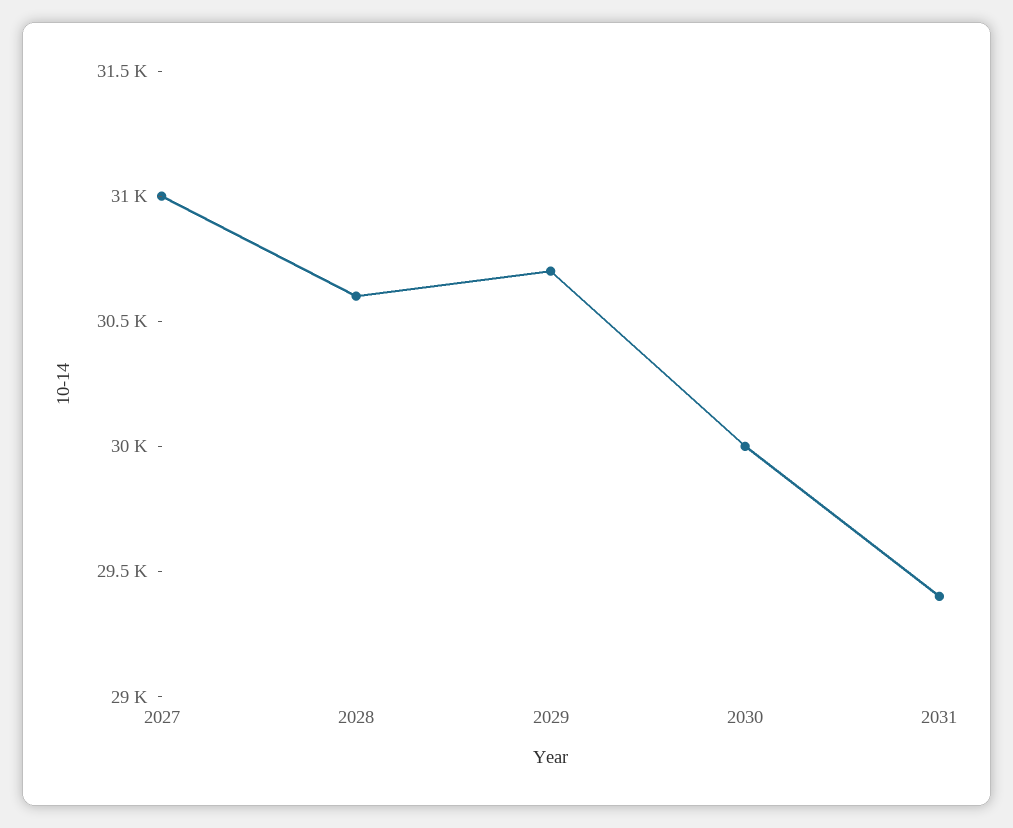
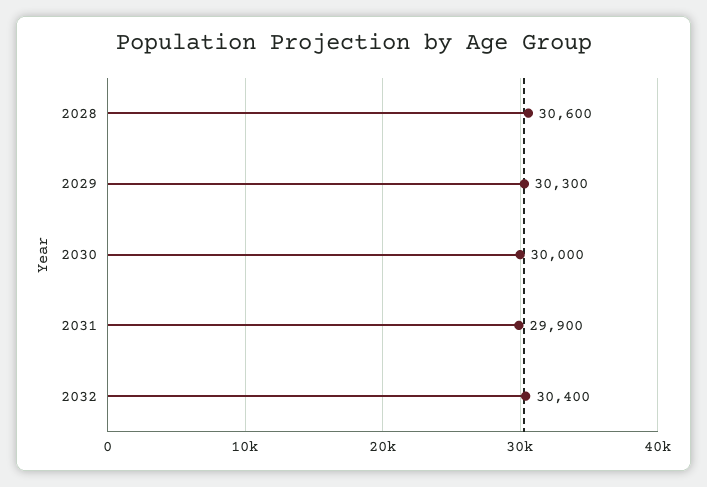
2027: 31000 -> none
2029: 30700 -> 30300
2031: 29400 -> 29900
2032: none -> 30400

